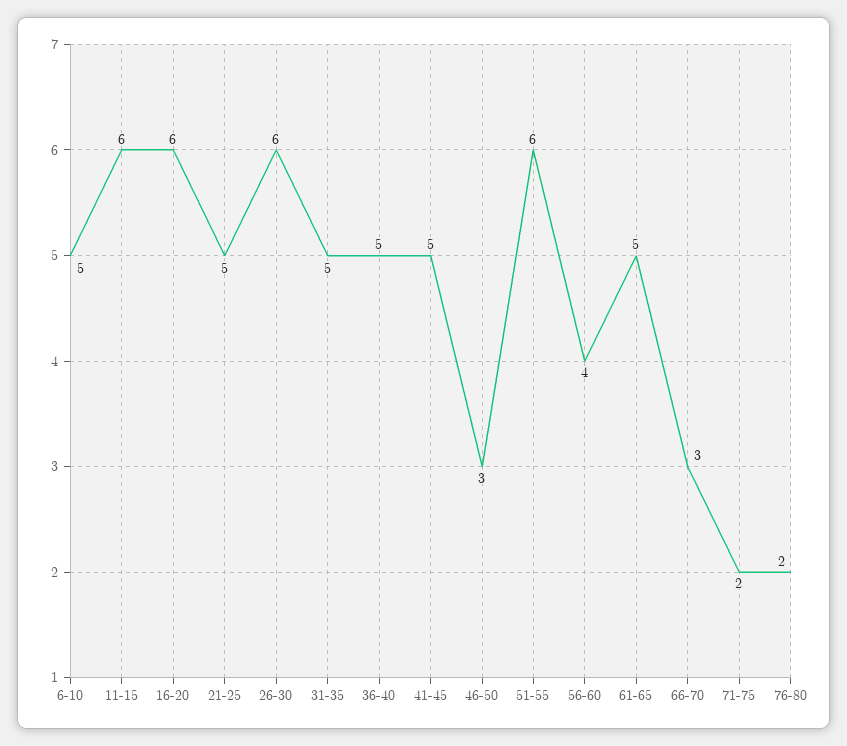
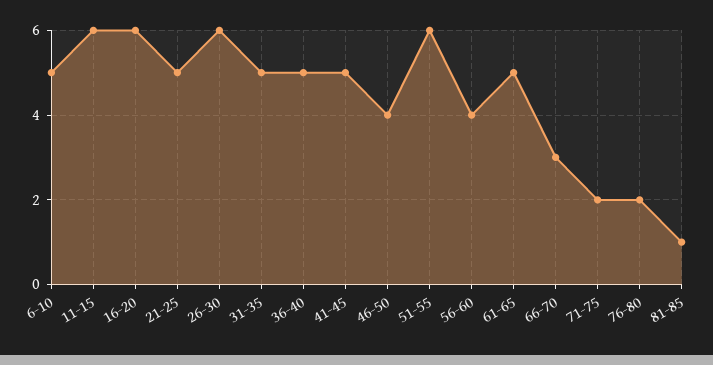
46-50: 3 -> 4
81-85: none -> 1

